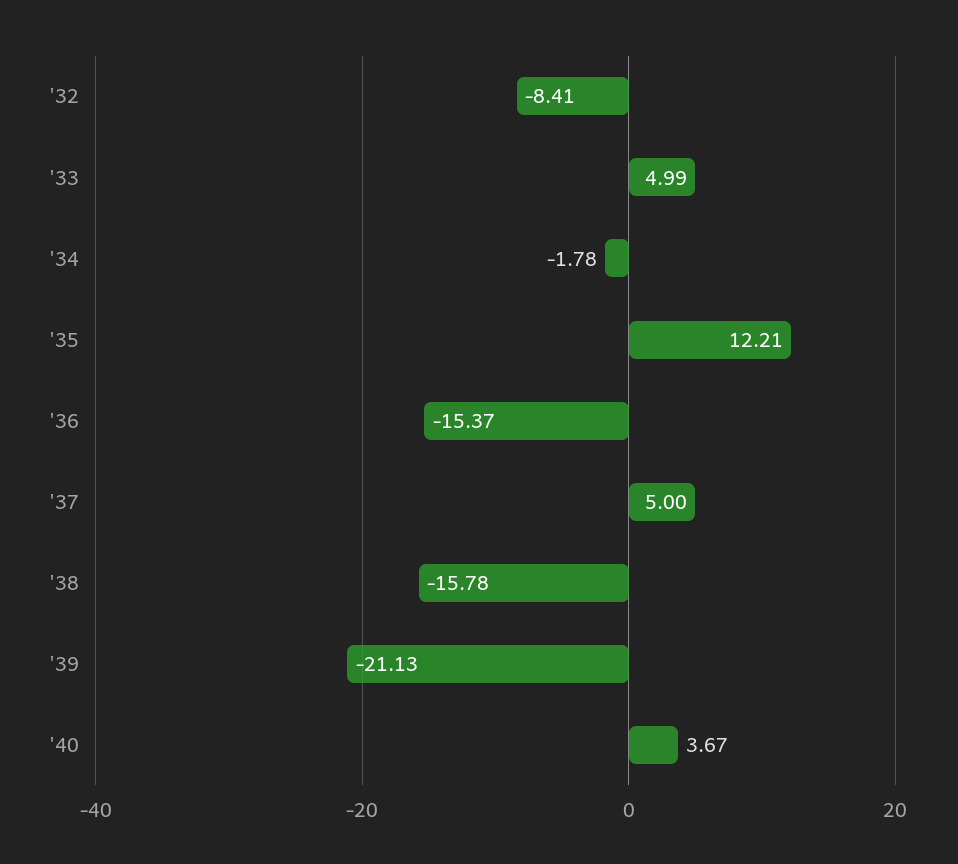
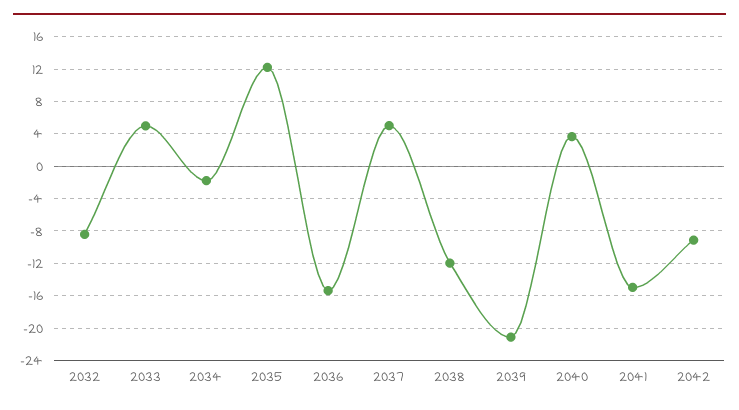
'38: -15.78 -> -12
2041: none -> -15
2042: none -> -9

